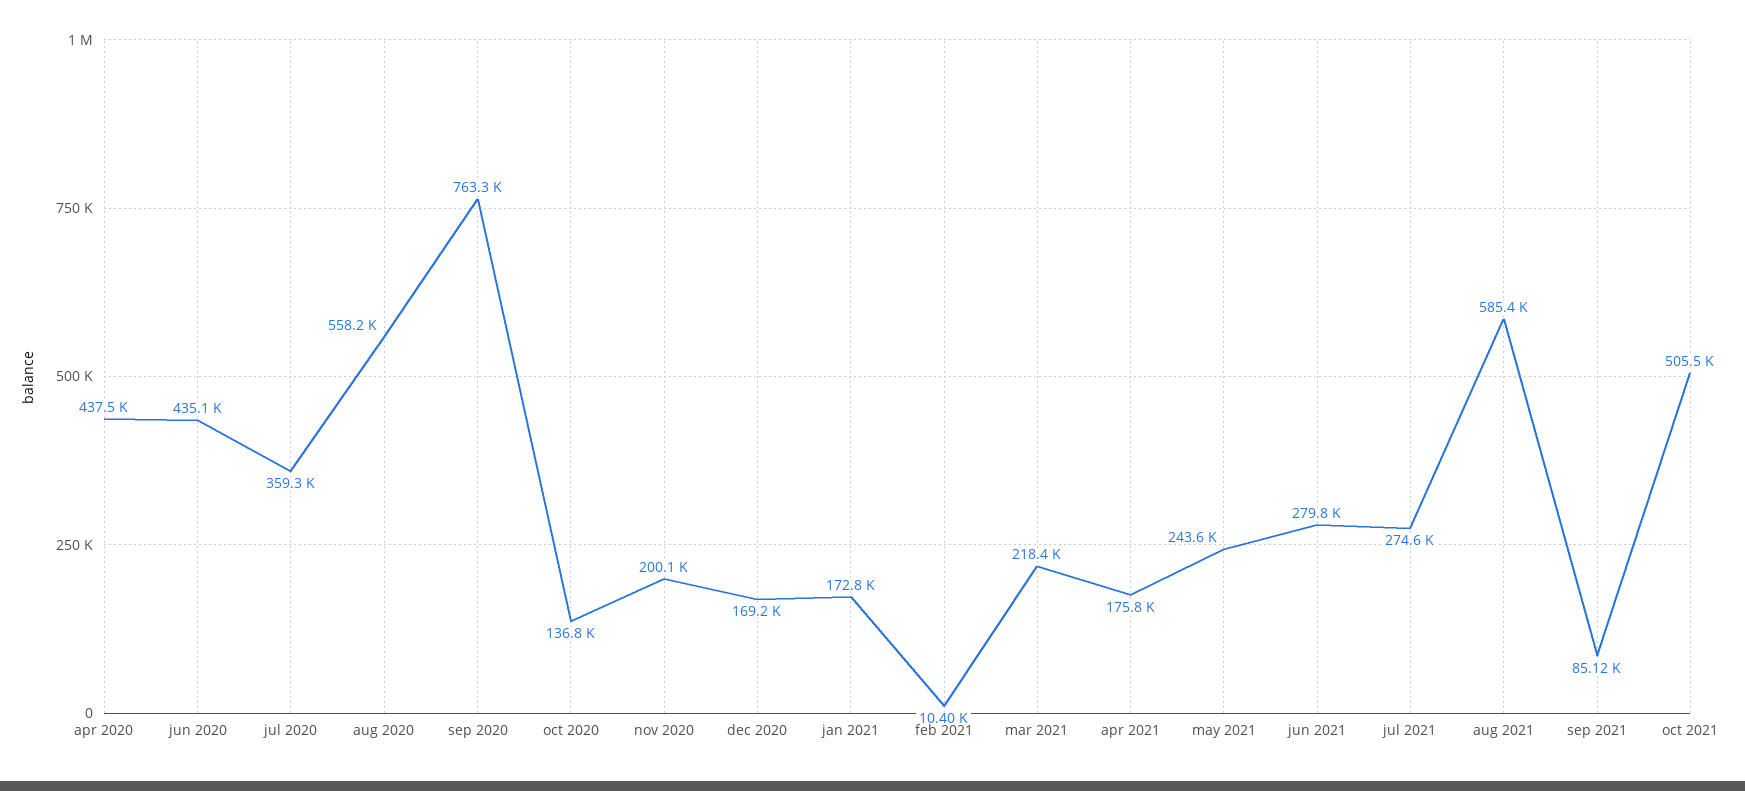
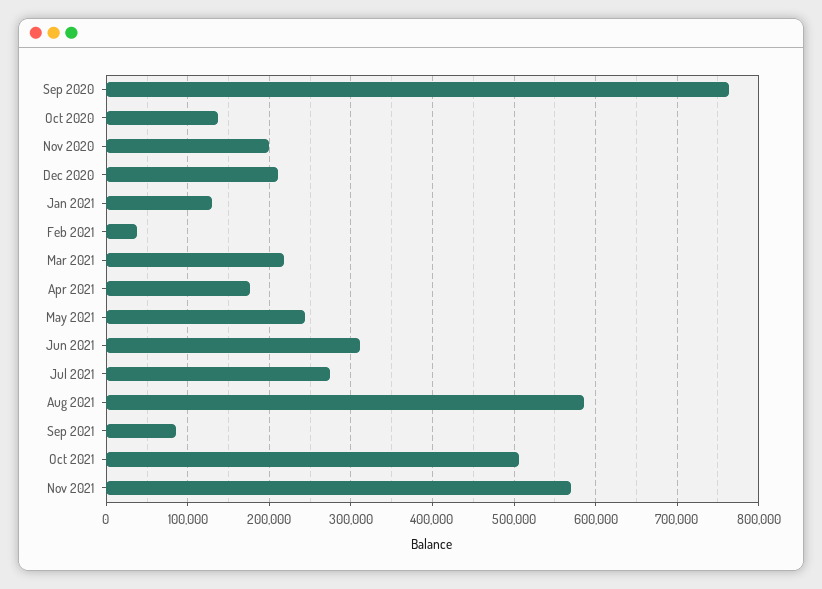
apr 2020: 437500 -> none
jun 2020: 435100 -> none
jul 2020: 359300 -> none
aug 2020: 558200 -> none
dec 2020: 169200 -> 210000
jan 2021: 172800 -> 130000
feb 2021: 10400 -> 40000
jun 2021: 279800 -> 310000
Nov 2021: none -> 570000

